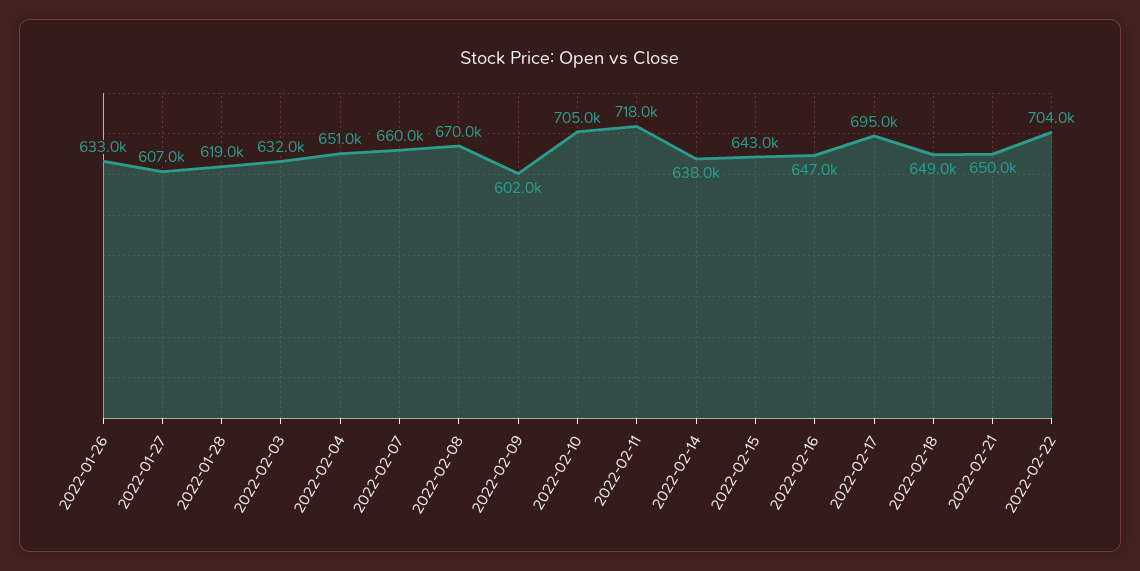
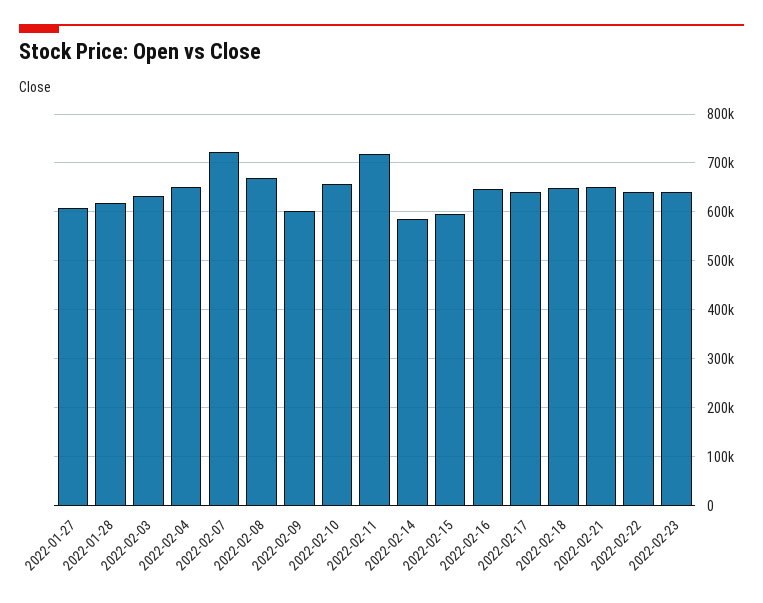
2022-01-26: 633000 -> none
2022-02-07: 660000 -> 720000
2022-02-10: 705000 -> 660000
2022-02-14: 638000 -> 580000
2022-02-15: 643000 -> 600000
2022-02-17: 695000 -> 640000
2022-02-22: 704000 -> 640000
2022-02-23: none -> 640000

